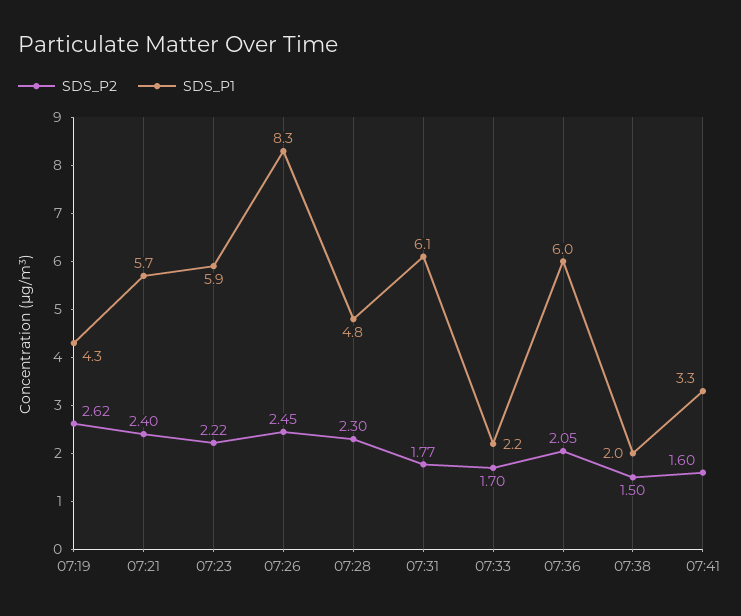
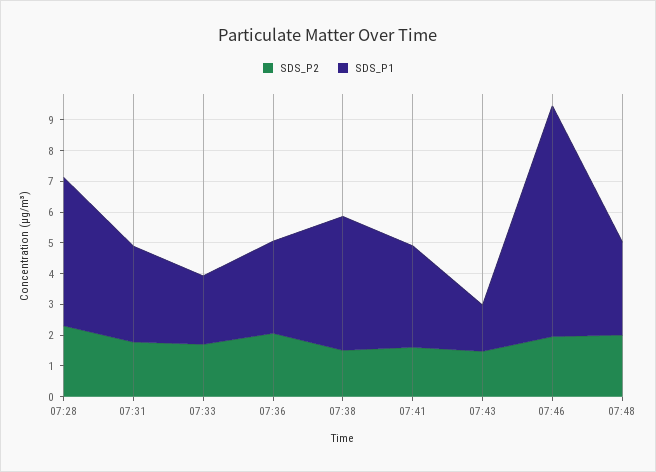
SDS_P2, 07:19: 2.62 -> none
SDS_P1, 07:19: 4.3 -> none
SDS_P2, 07:21: 2.4 -> none
SDS_P1, 07:21: 5.7 -> none
SDS_P2, 07:23: 2.22 -> none
SDS_P1, 07:23: 5.9 -> none
SDS_P2, 07:26: 2.45 -> none
SDS_P1, 07:26: 8.3 -> none
SDS_P1, 07:31: 6.1 -> 3
SDS_P1, 07:36: 6 -> 3
SDS_P1, 07:38: 2 -> 4.5
SDS_P2, 07:43: none -> 1.5
SDS_P1, 07:43: none -> 1.5
SDS_P2, 07:46: none -> 2
SDS_P1, 07:46: none -> 7.5
SDS_P2, 07:48: none -> 2
SDS_P1, 07:48: none -> 3

